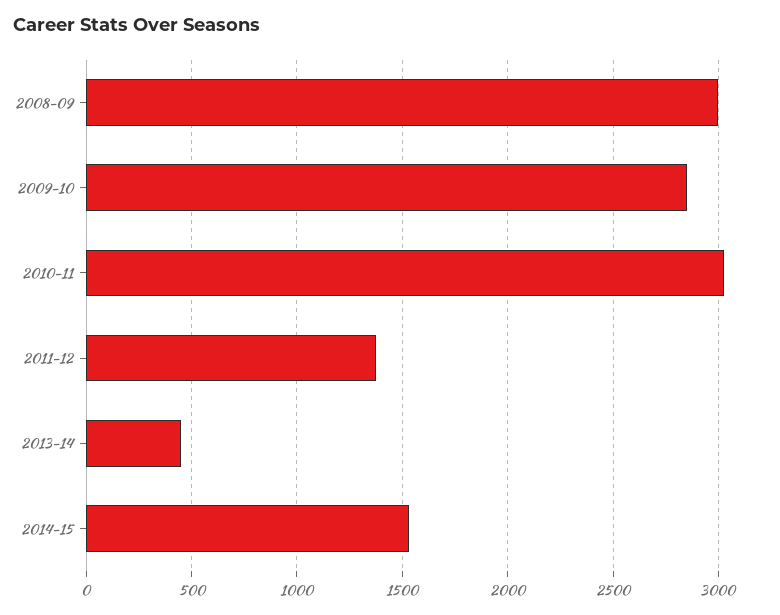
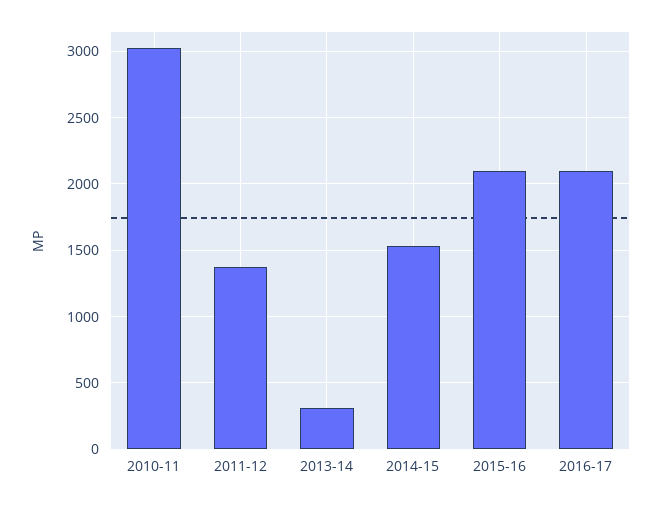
2008-09: 3000 -> none
2009-10: 2850 -> none
2013-14: 450 -> 300
2015-16: none -> 2100
2016-17: none -> 2100

